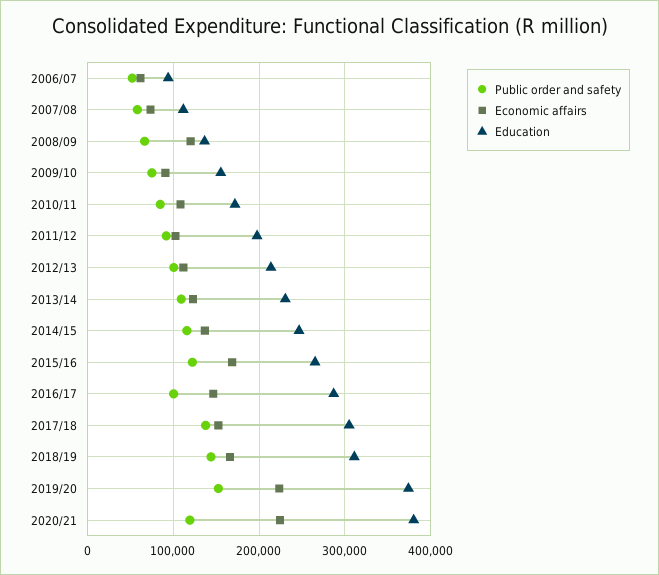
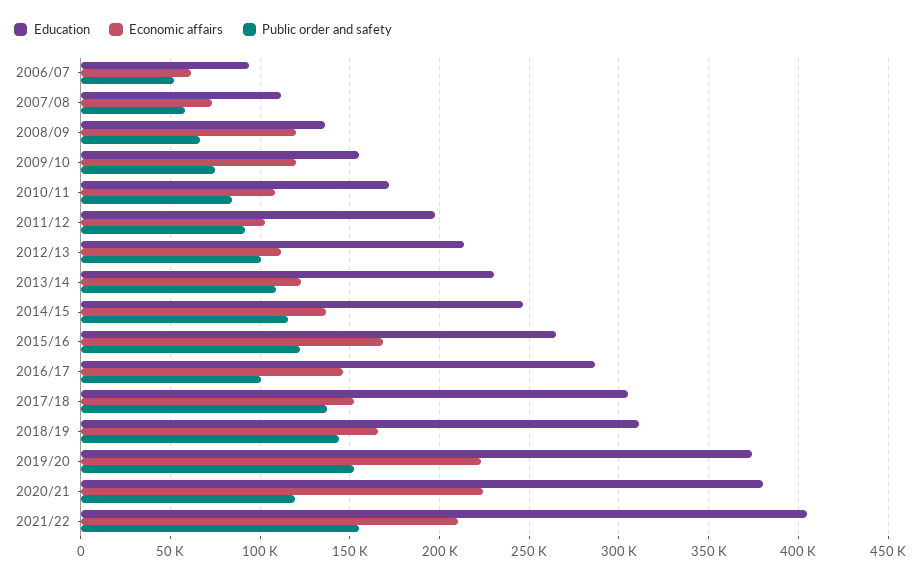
Economic affairs, 2009/10: 90000 -> 120000
Education, 2021/22: none -> 405000
Economic affairs, 2021/22: none -> 210000
Public order and safety, 2021/22: none -> 155000

